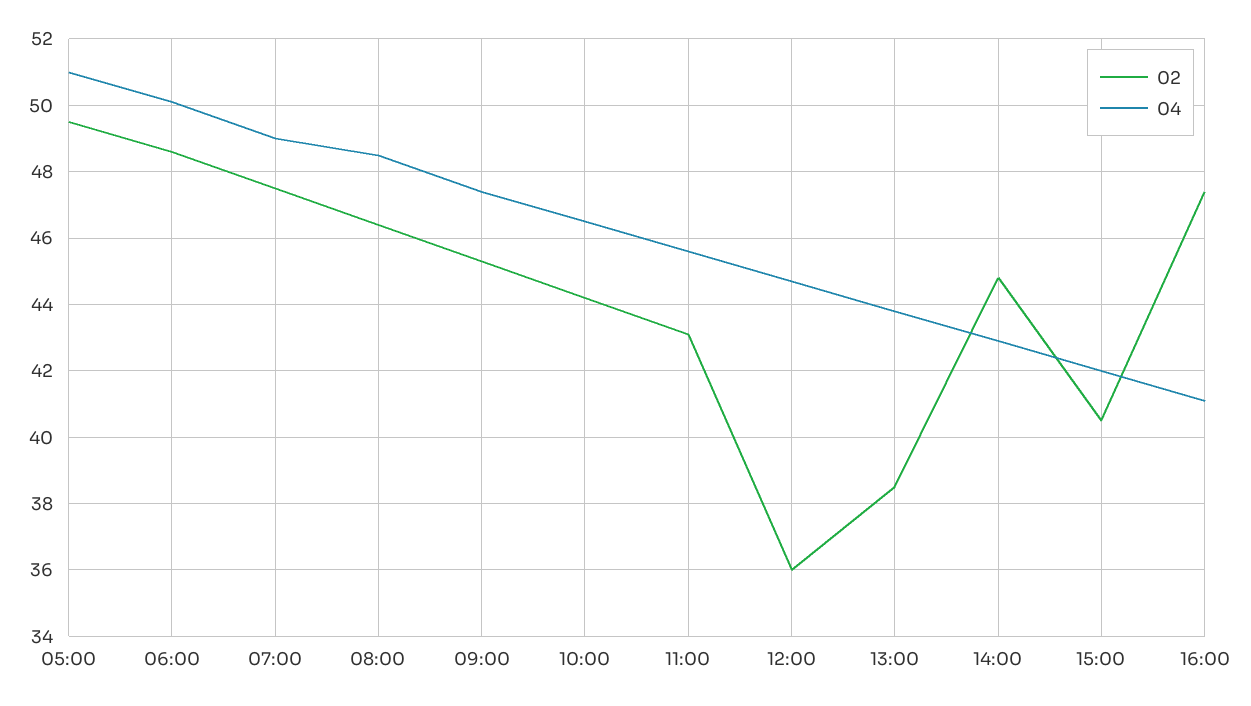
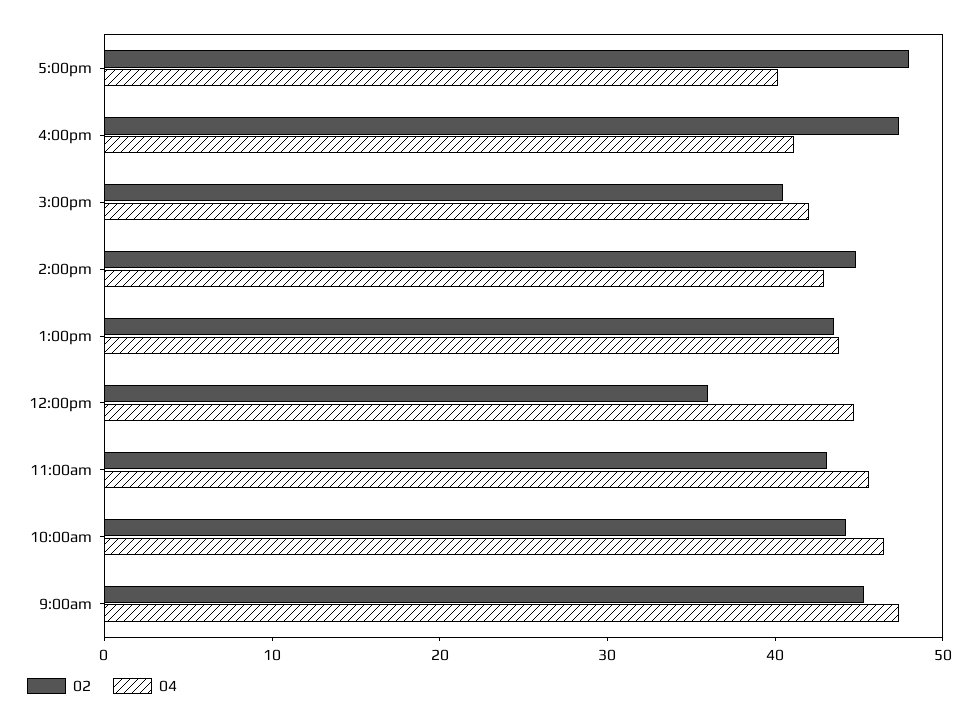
02, 05:00: 49.5 -> none
04, 05:00: 51 -> none
02, 06:00: 48.5 -> none
04, 06:00: 50 -> none
02, 07:00: 47.5 -> none
04, 07:00: 49 -> none
02, 08:00: 46.5 -> none
04, 08:00: 48.5 -> none
02, 13:00: 38.5 -> 44
02, 5:00pm: none -> 48
04, 5:00pm: none -> 40

